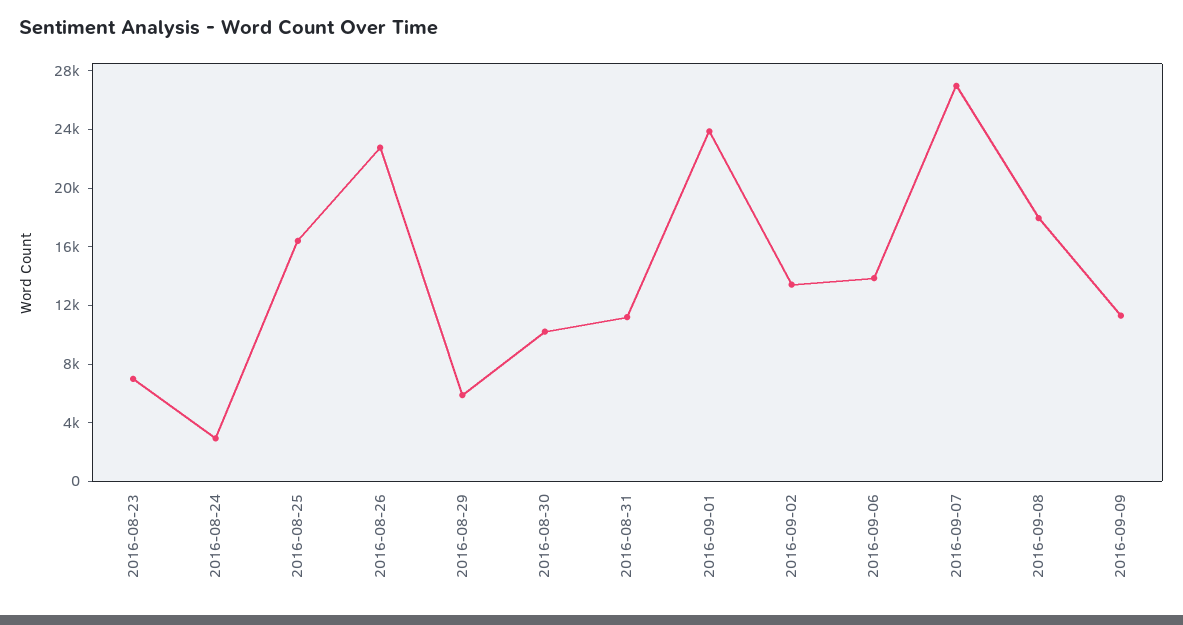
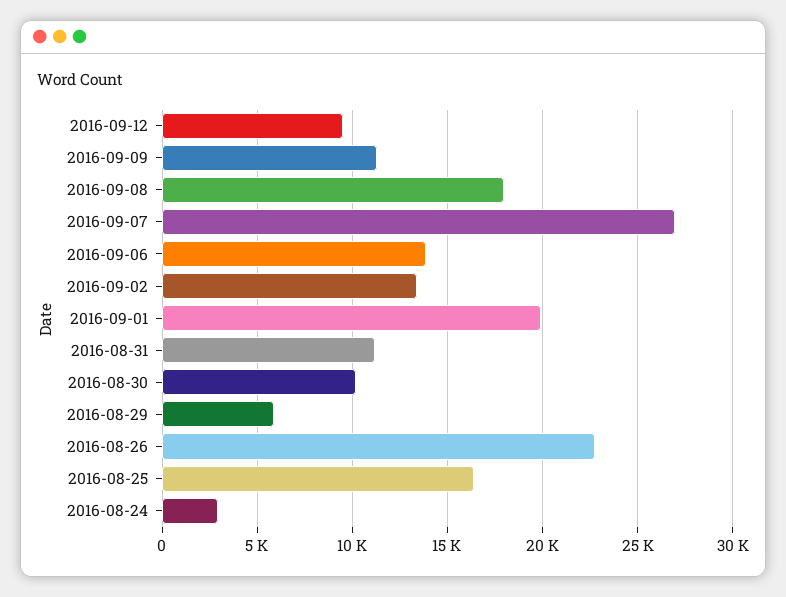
2016-08-23: 7000 -> none
2016-09-01: 24000 -> 20000
2016-09-12: none -> 9500

